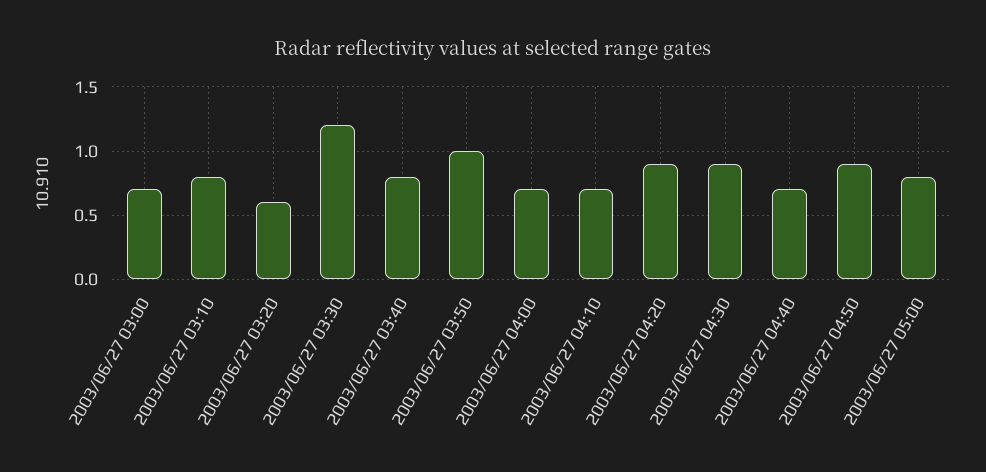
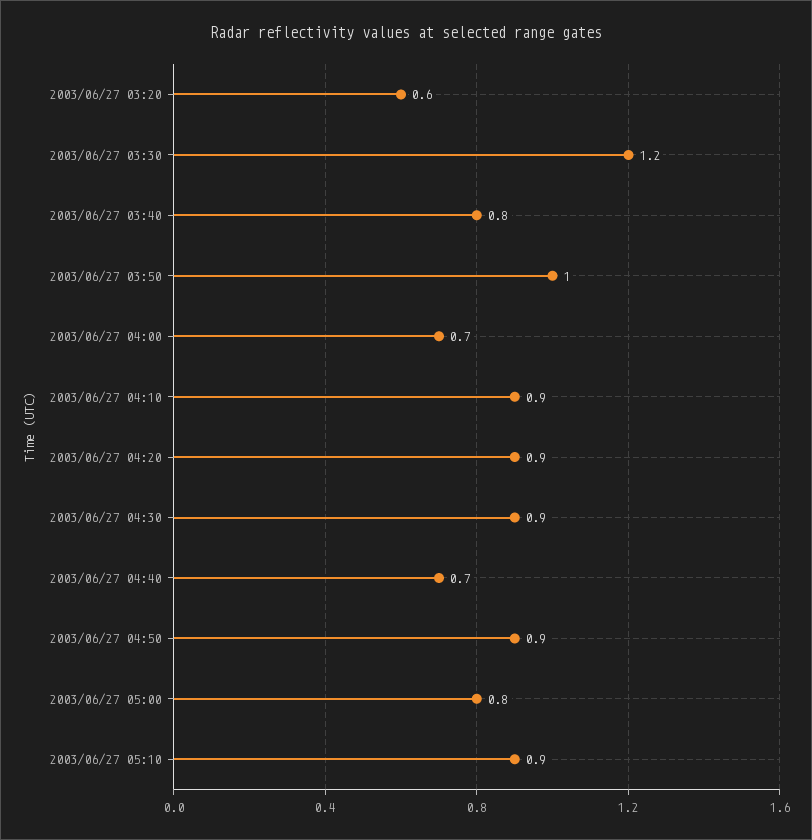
2003/06/27 03:00: 0.7 -> none
2003/06/27 03:10: 0.8 -> none
2003/06/27 04:10: 0.7 -> 0.9
2003/06/27 05:10: none -> 0.9

